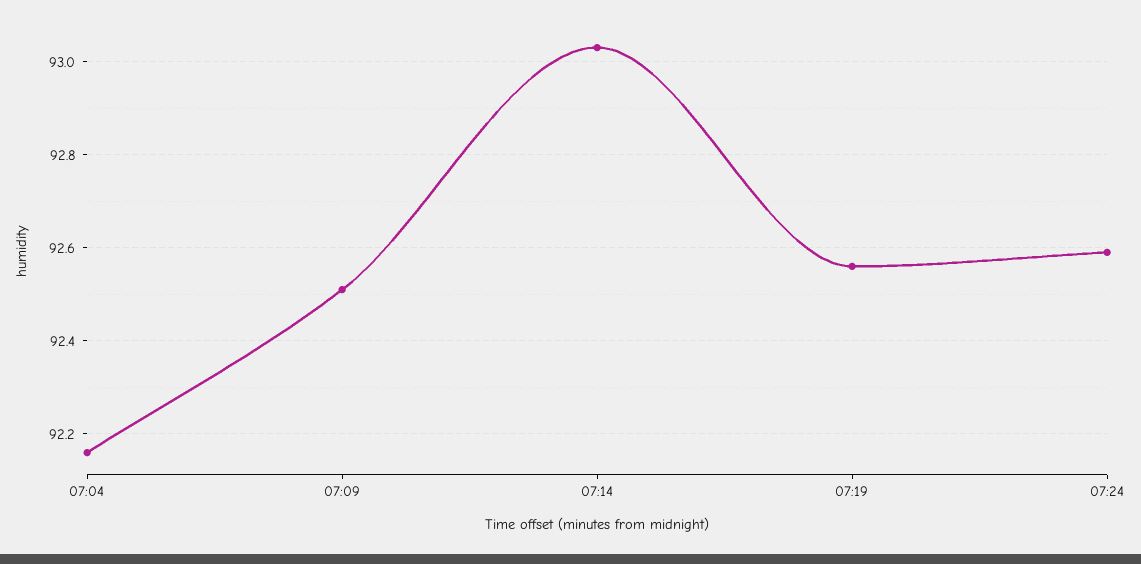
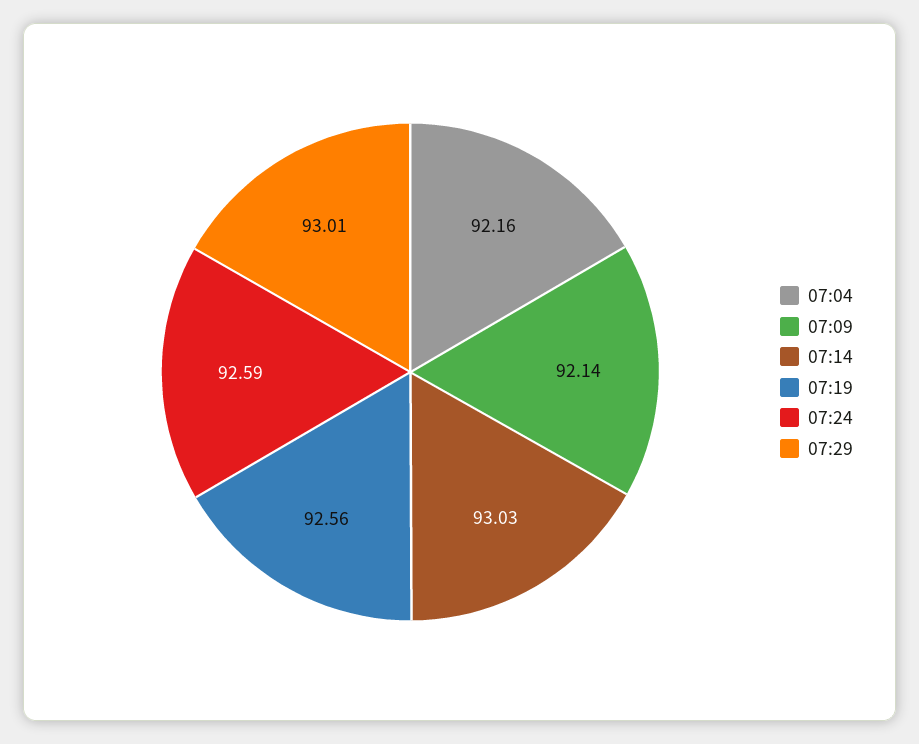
07:09: 92.5 -> 92.14
07:29: none -> 93.01

